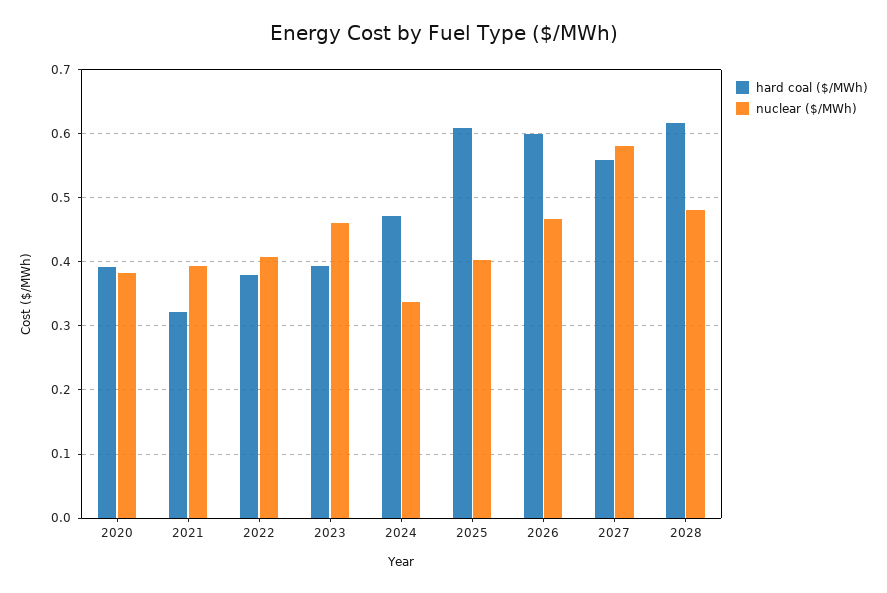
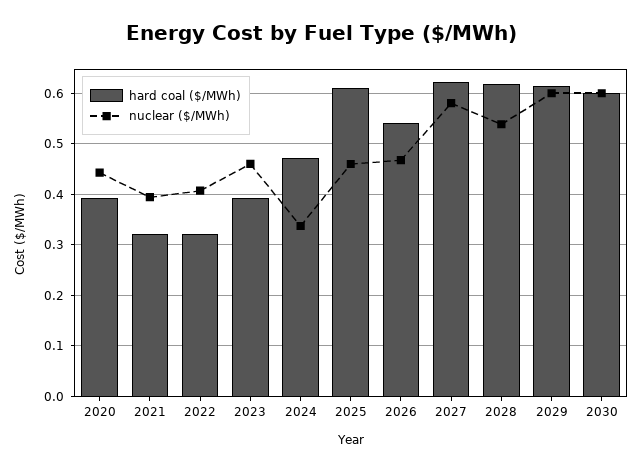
nuclear ($/MWh), 2020: 0.38 -> 0.44
hard coal ($/MWh), 2022: 0.38 -> 0.32
nuclear ($/MWh), 2025: 0.4 -> 0.46
hard coal ($/MWh), 2026: 0.6 -> 0.54
hard coal ($/MWh), 2027: 0.56 -> 0.62
nuclear ($/MWh), 2028: 0.48 -> 0.54
hard coal ($/MWh), 2029: none -> 0.62
nuclear ($/MWh), 2029: none -> 0.6
hard coal ($/MWh), 2030: none -> 0.6
nuclear ($/MWh), 2030: none -> 0.6

